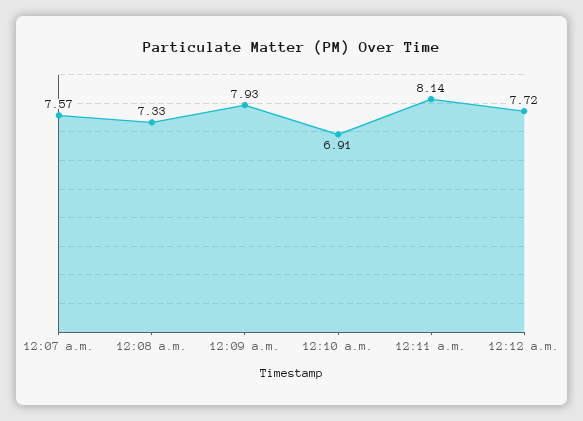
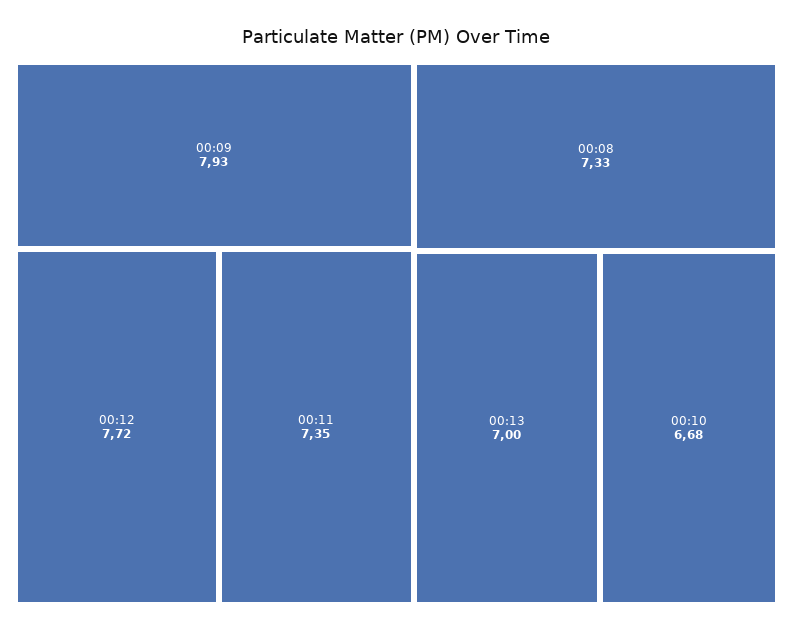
12:07 a.m.: 7.57 -> none
12:10 a.m.: 6.91 -> 6.68
12:11 a.m.: 8.14 -> 7.35
00:13: none -> 7

